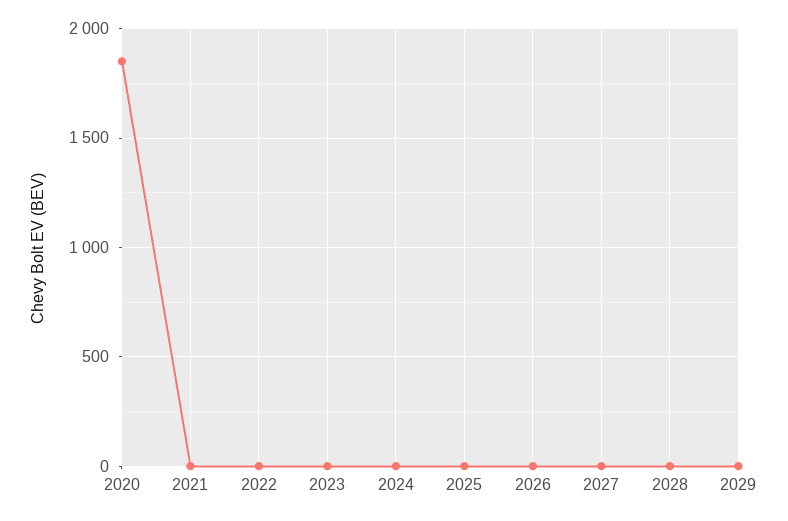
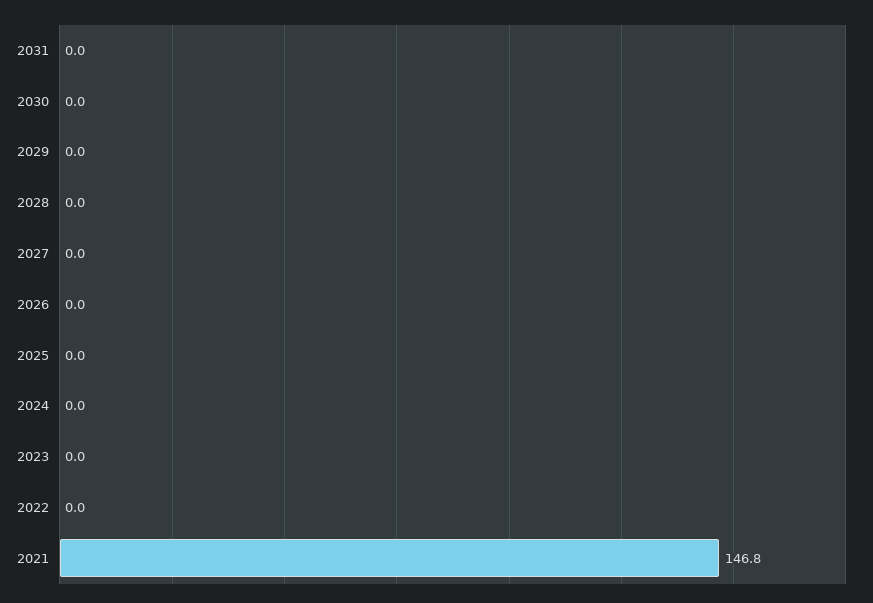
2020: 1850 -> none
2021: 0 -> 146.8
2031: none -> 0
2030: none -> 0

